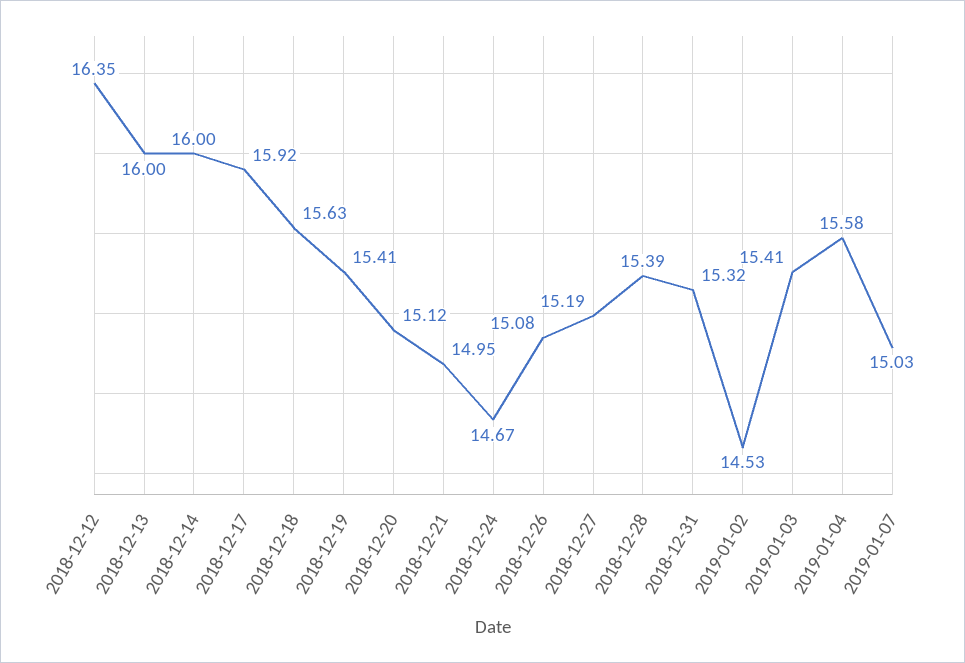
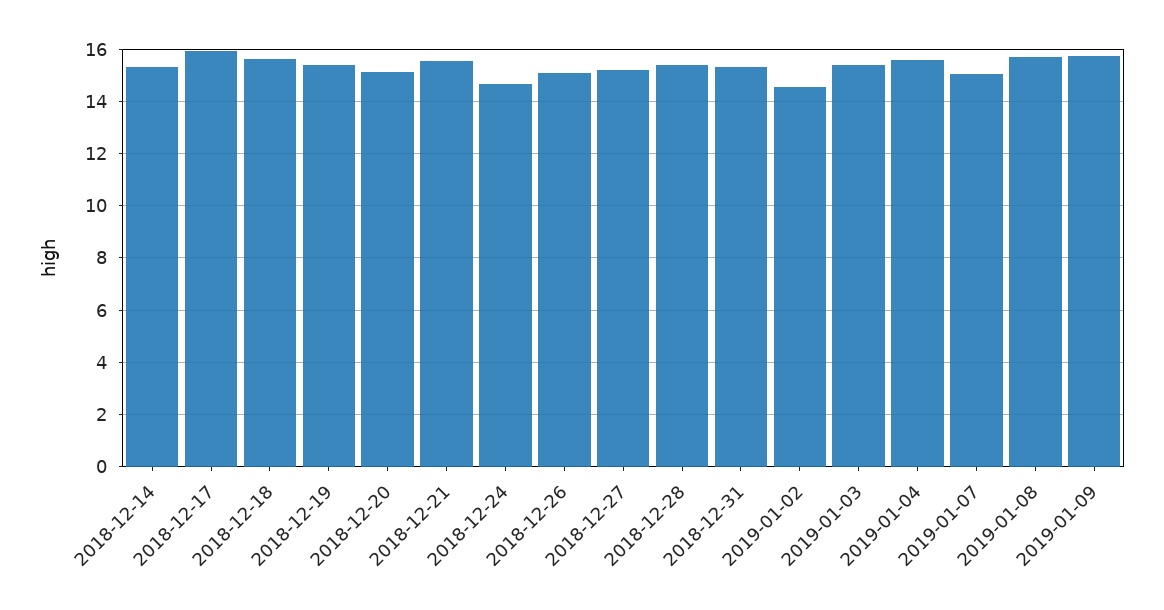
2018-12-12: 16.35 -> none
2018-12-13: 16 -> none
2018-12-14: 16 -> 15.25
2018-12-21: 14.95 -> 15.5
2019-01-08: none -> 15.75
2019-01-09: none -> 15.75

